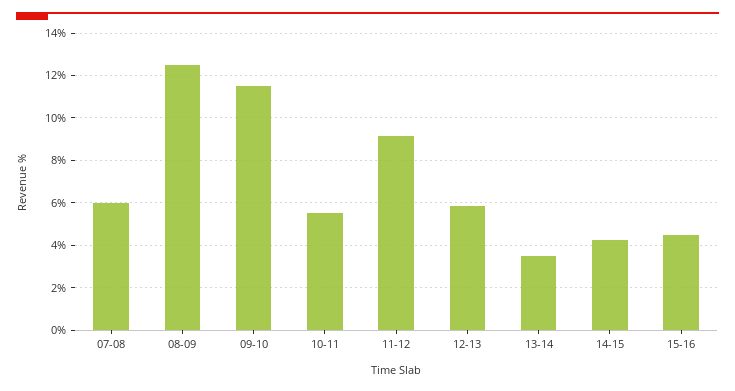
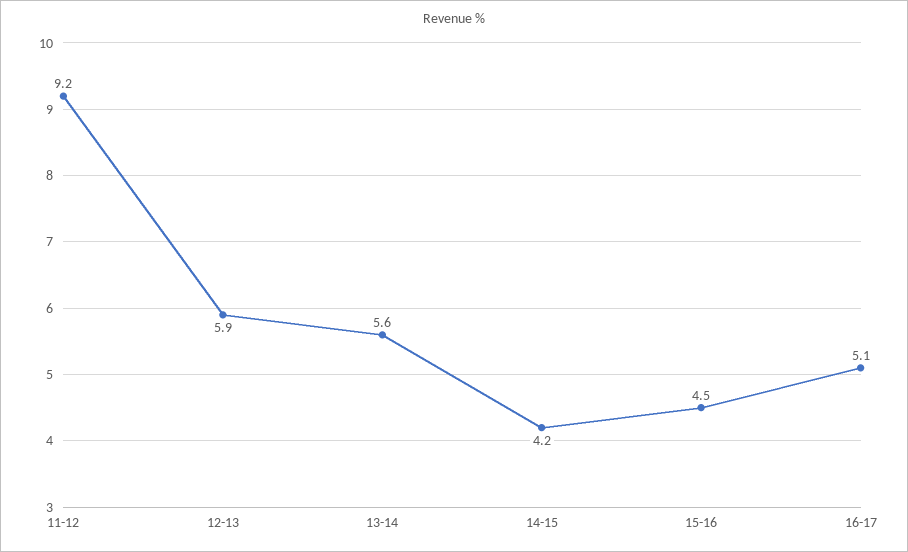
07-08: 6 -> none
08-09: 12.5 -> none
09-10: 11.5 -> none
10-11: 5.5 -> none
13-14: 3.5 -> 5.6
16-17: none -> 5.1

